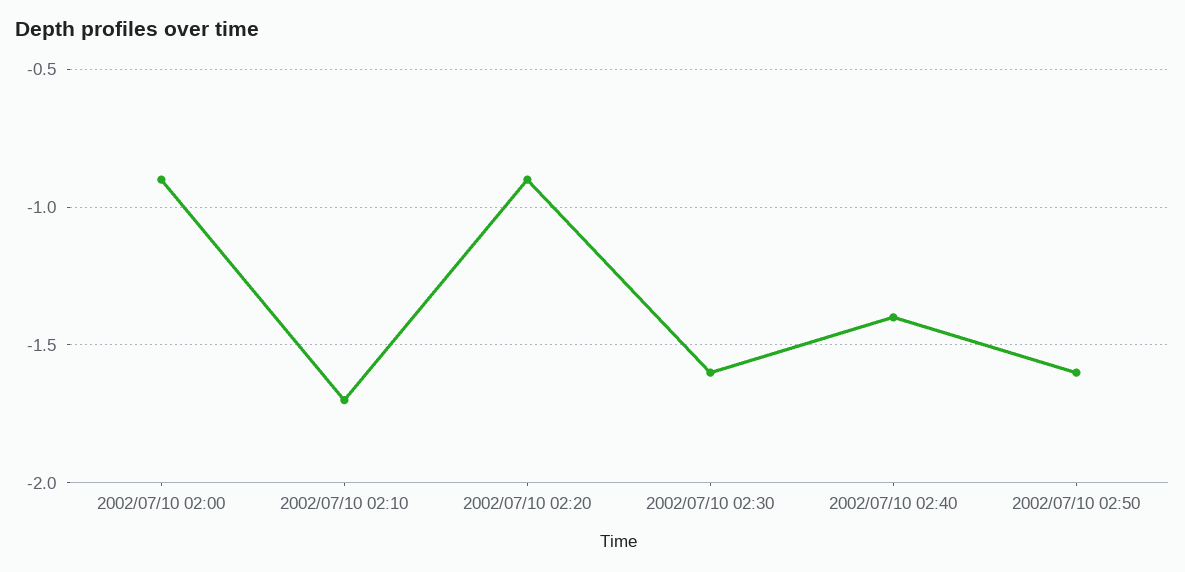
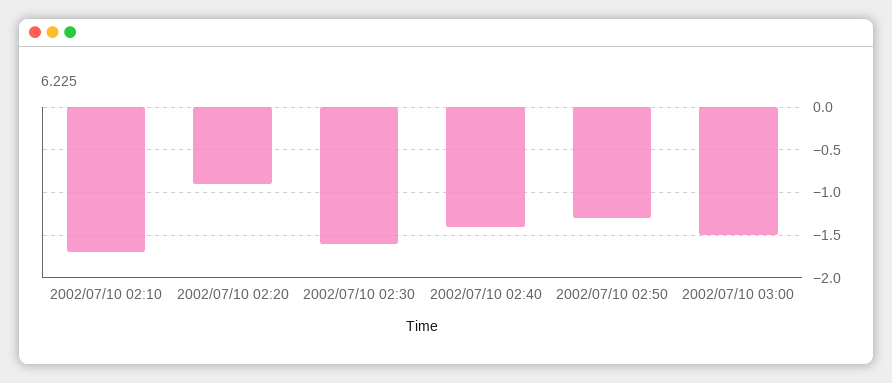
2002/07/10 02:00: -0.9 -> none
2002/07/10 02:50: -1.6 -> -1.3
2002/07/10 03:00: none -> -1.5

